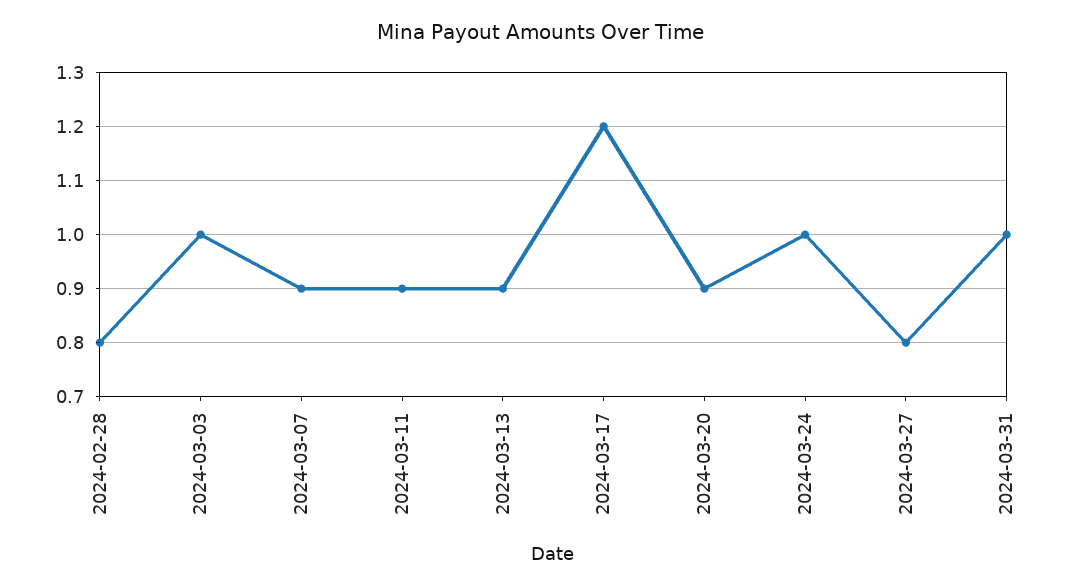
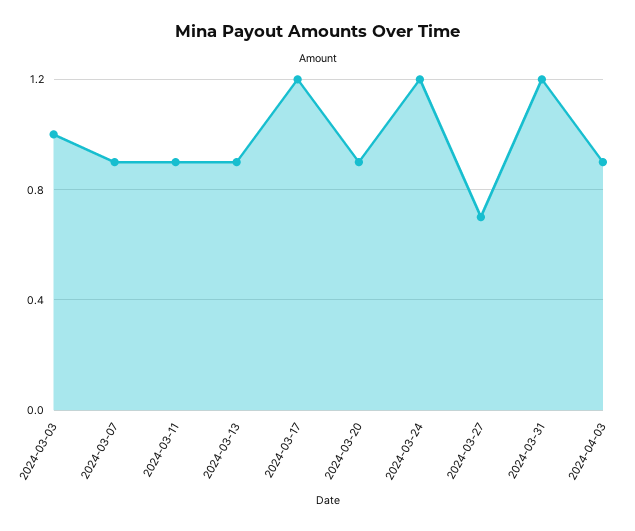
2024-02-28: 0.8 -> none
2024-03-24: 1 -> 1.2
2024-03-27: 0.8 -> 0.7
2024-03-31: 1 -> 1.2
2024-04-03: none -> 0.9

